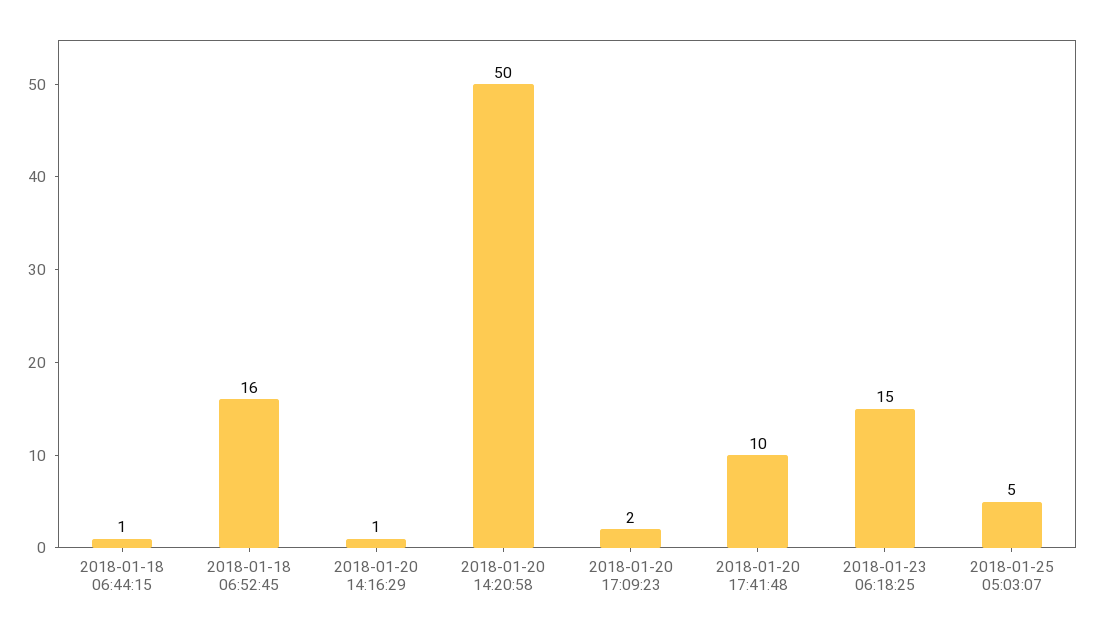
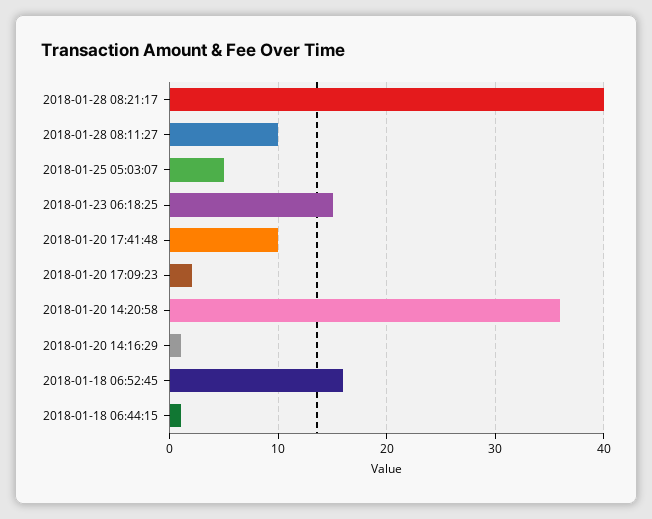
2018-01-20 14:20:58: 50 -> 36
2018-01-28 08:21:17: none -> 40
2018-01-28 08:11:27: none -> 10

